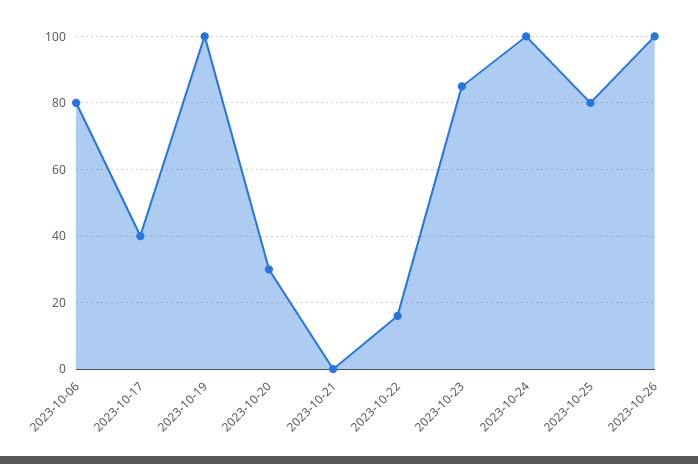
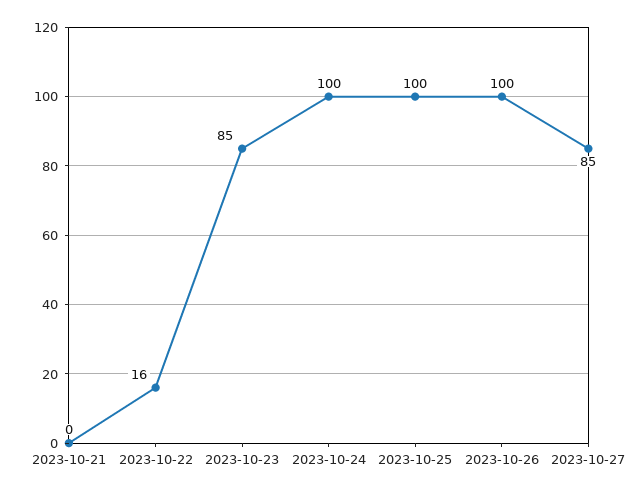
2023-10-06: 80 -> none
2023-10-17: 40 -> none
2023-10-19: 100 -> none
2023-10-20: 30 -> none
2023-10-25: 80 -> 100
2023-10-27: none -> 85

